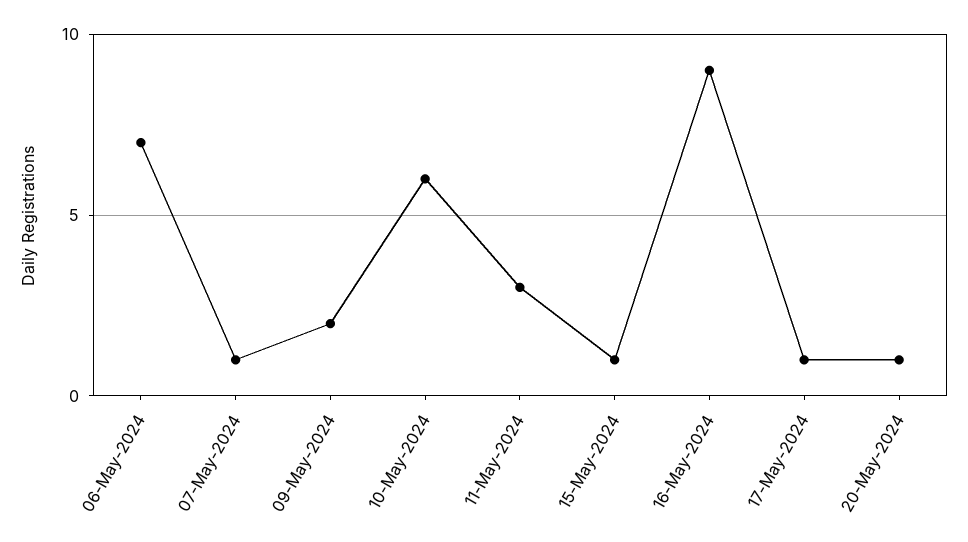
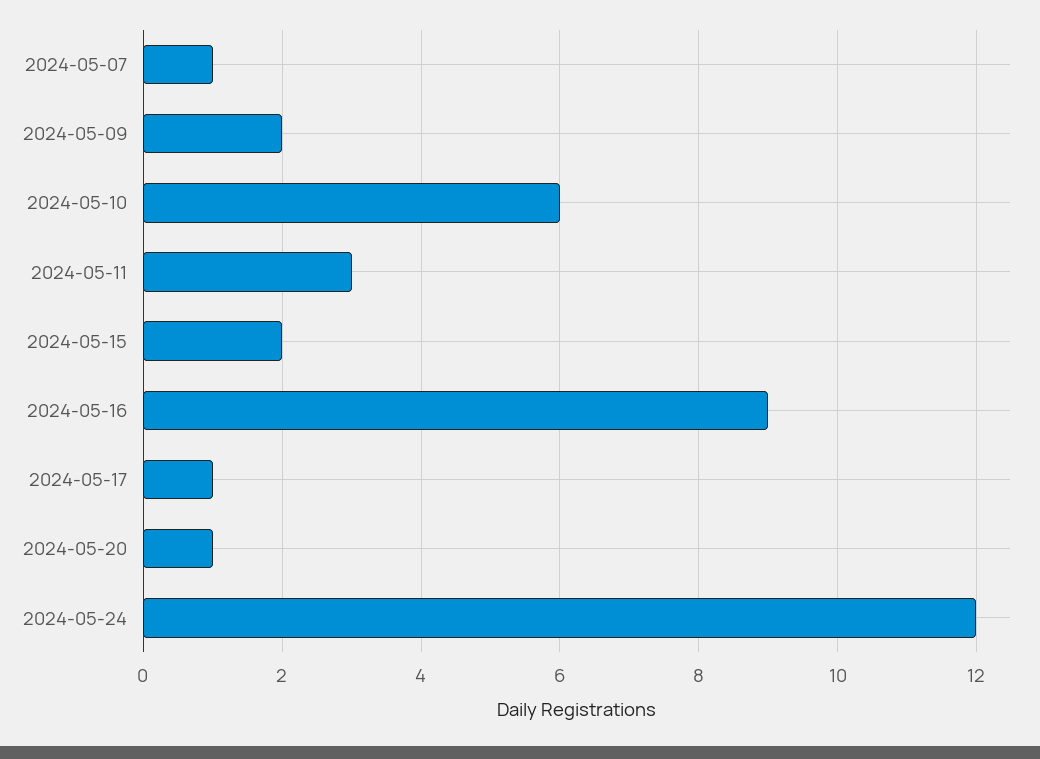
06-May-2024: 7 -> none
15-May-2024: 1 -> 2
2024-05-24: none -> 12

